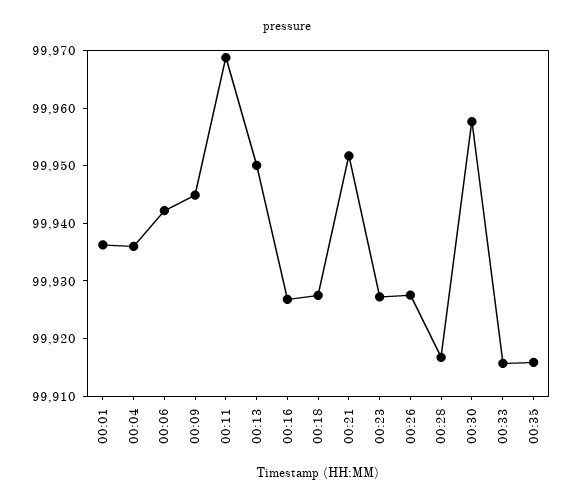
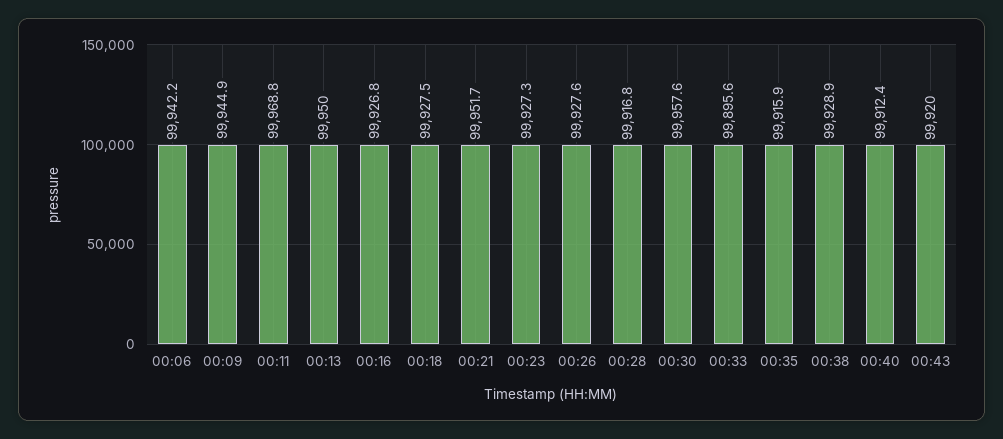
00:01: 99936 -> none
00:04: 99936 -> none
00:33: 99916 -> 99895.6
00:38: none -> 99928.9
00:40: none -> 99912.4
00:43: none -> 99920

